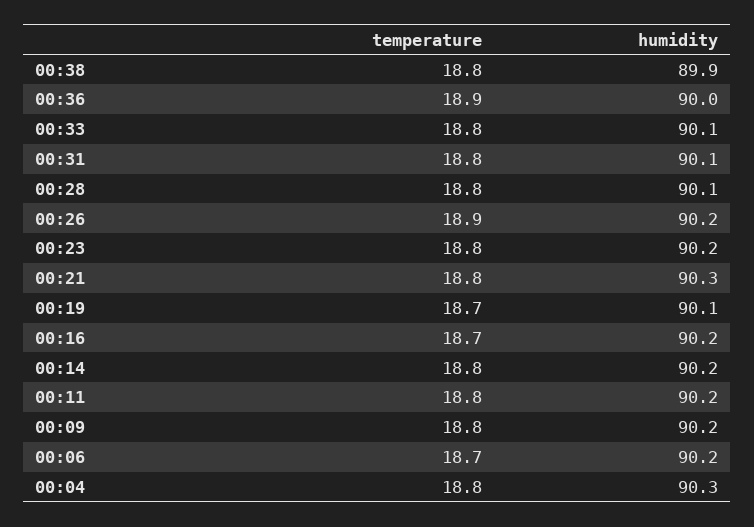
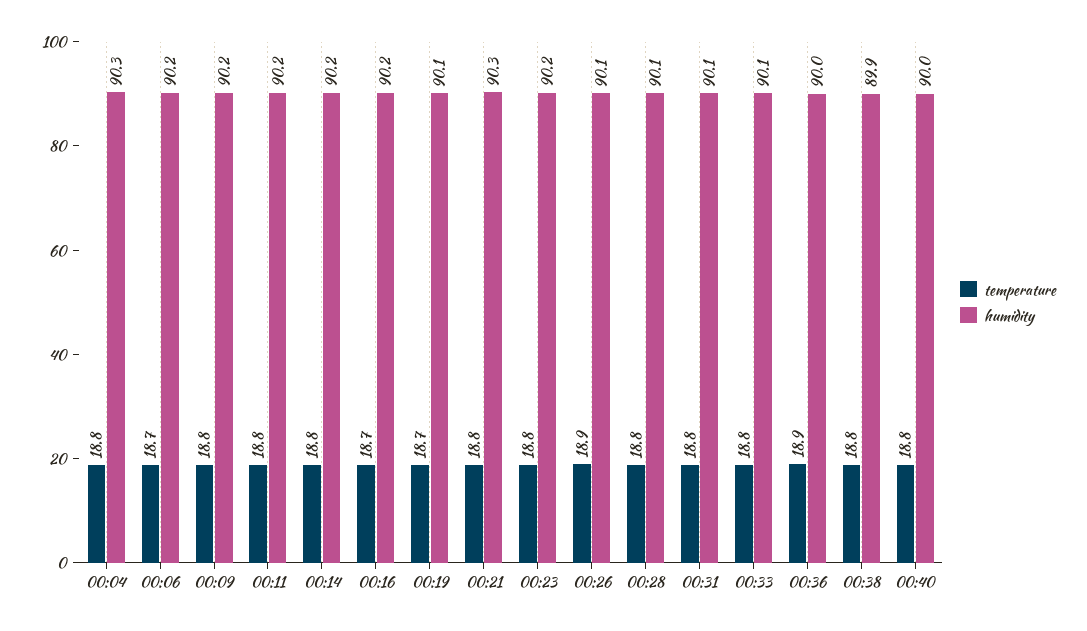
humidity, 00:26: 90.2 -> 90.1
temperature, 00:40: none -> 18.8
humidity, 00:40: none -> 90

